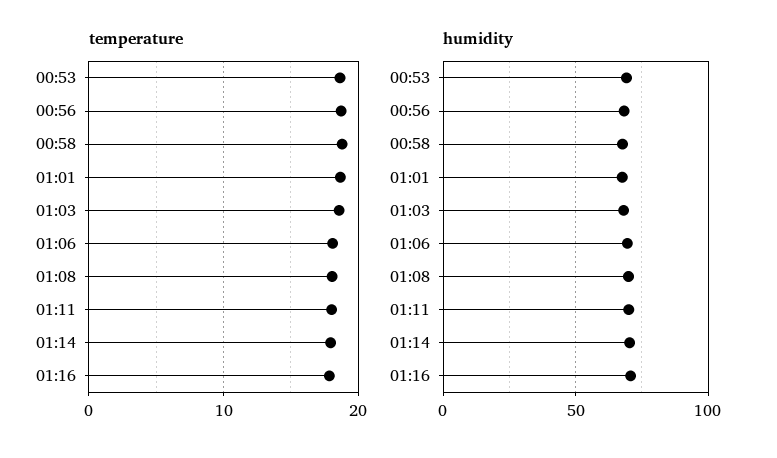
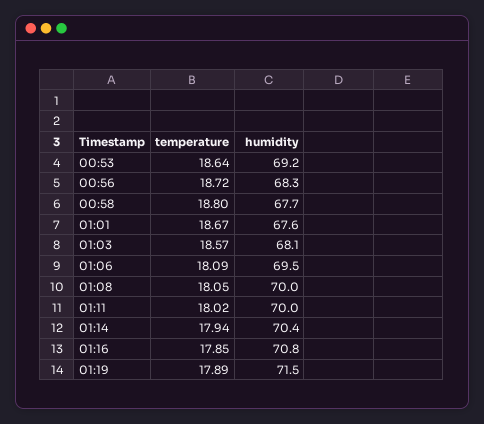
temperature, 01:19: none -> 17.89
humidity, 01:19: none -> 71.5

